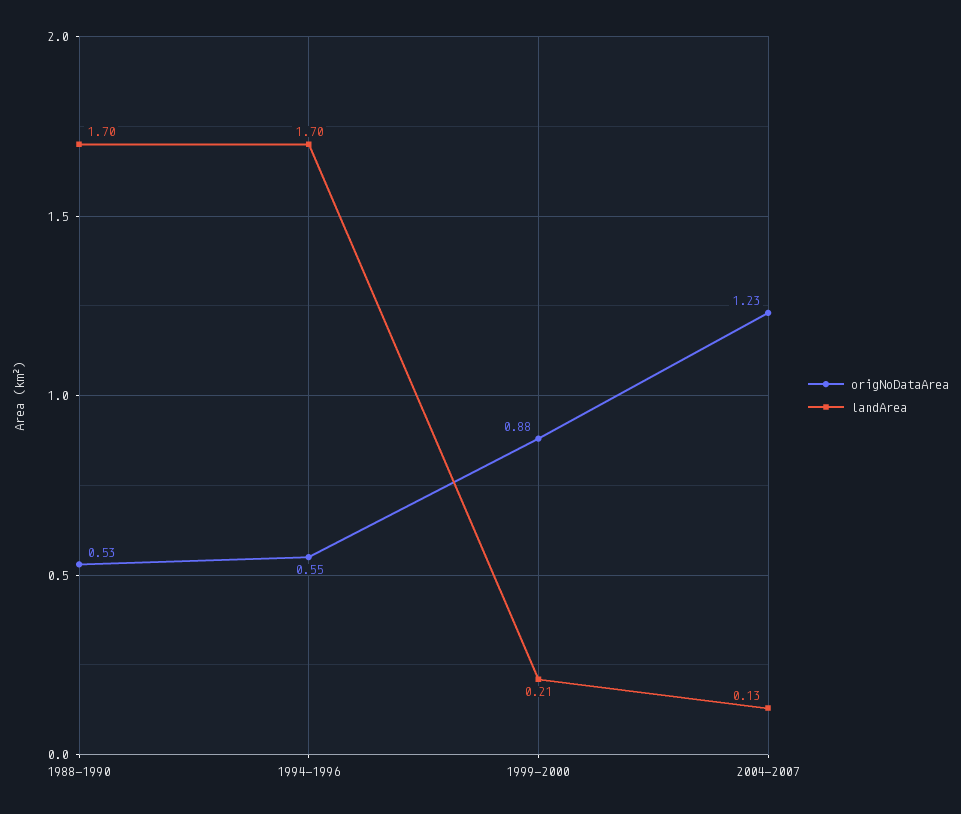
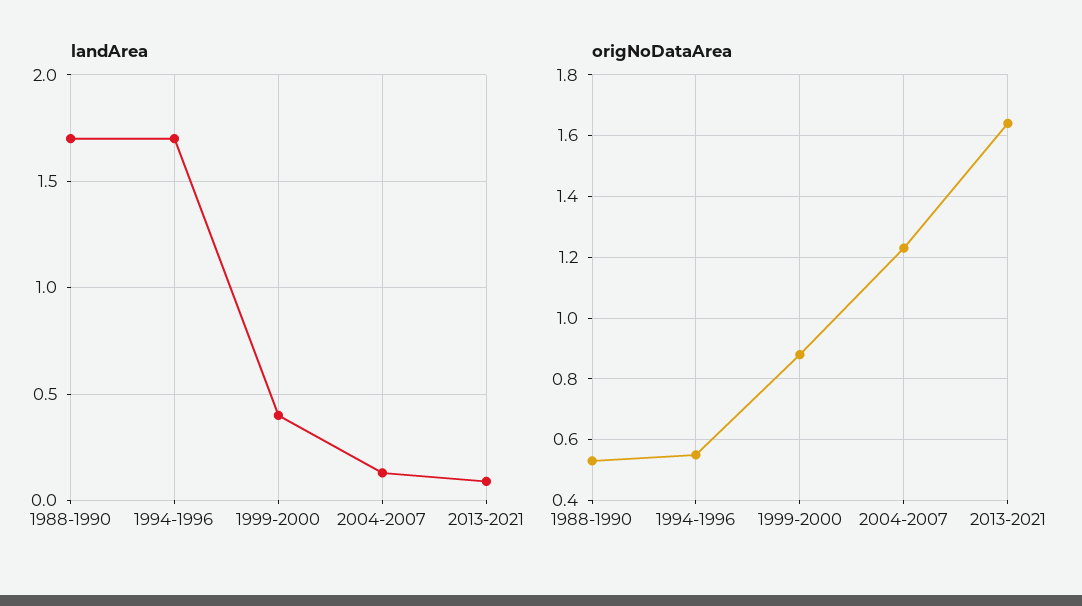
landArea, 1999-2000: 0.21 -> 0.4
landArea, 2013-2021: none -> 0.1
origNoDataArea, 2013-2021: none -> 1.65

